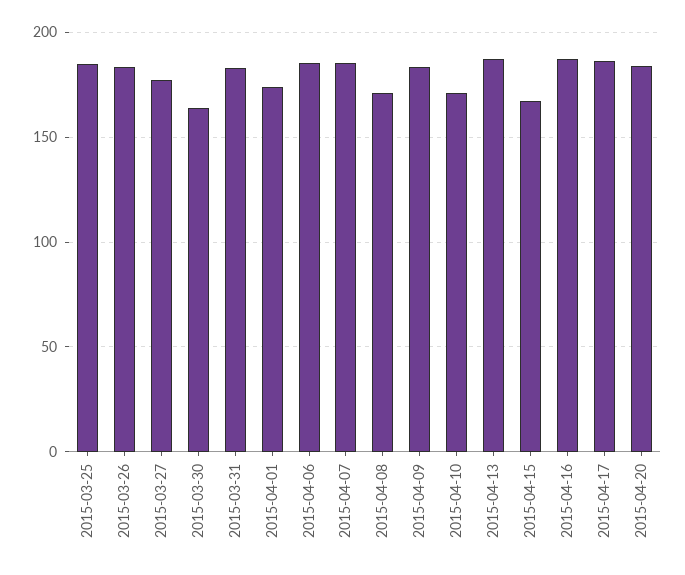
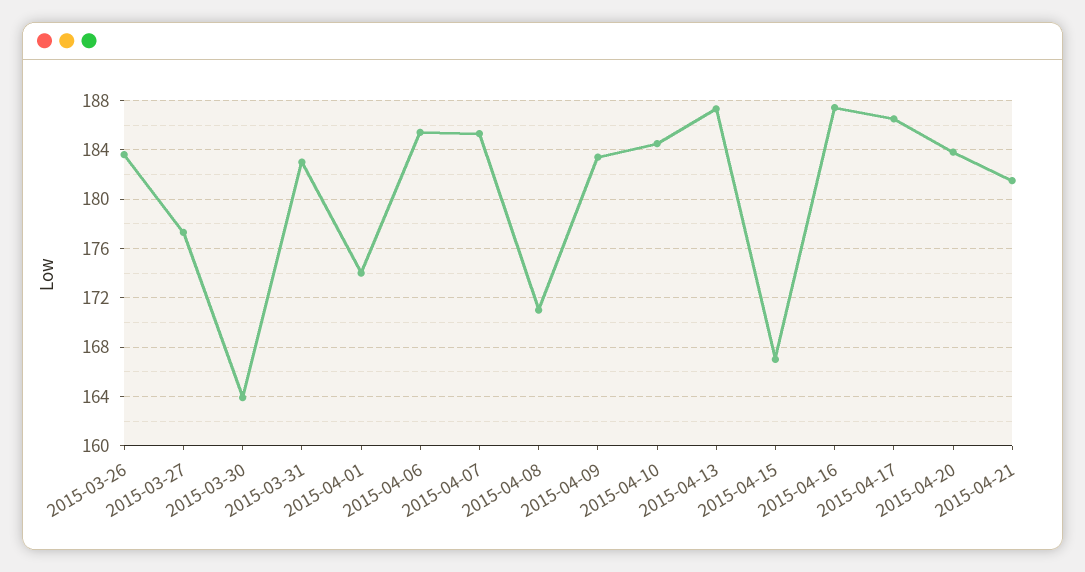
2015-03-25: 185 -> none
2015-04-10: 170 -> 184.5
2015-04-21: none -> 181.5

